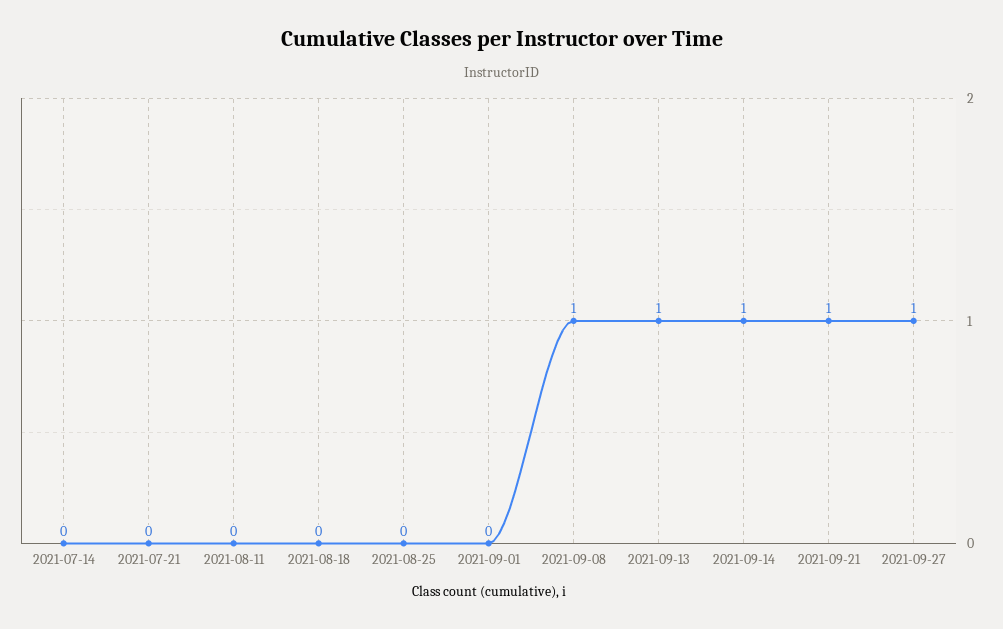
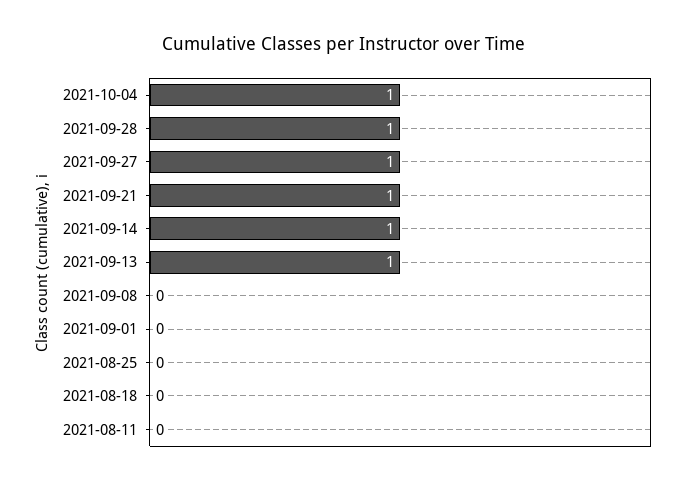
2021-07-14: 0 -> none
2021-07-21: 0 -> none
2021-09-08: 1 -> 0
2021-10-04: none -> 1
2021-09-28: none -> 1

